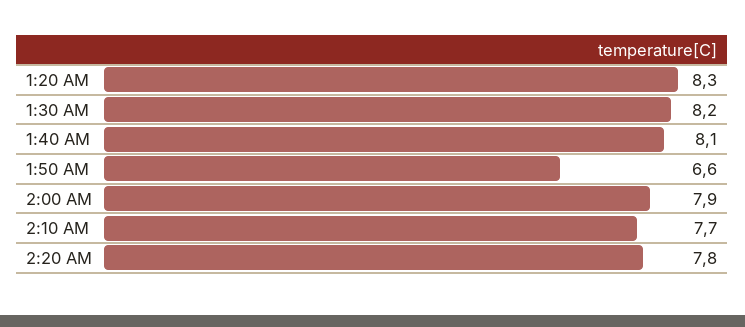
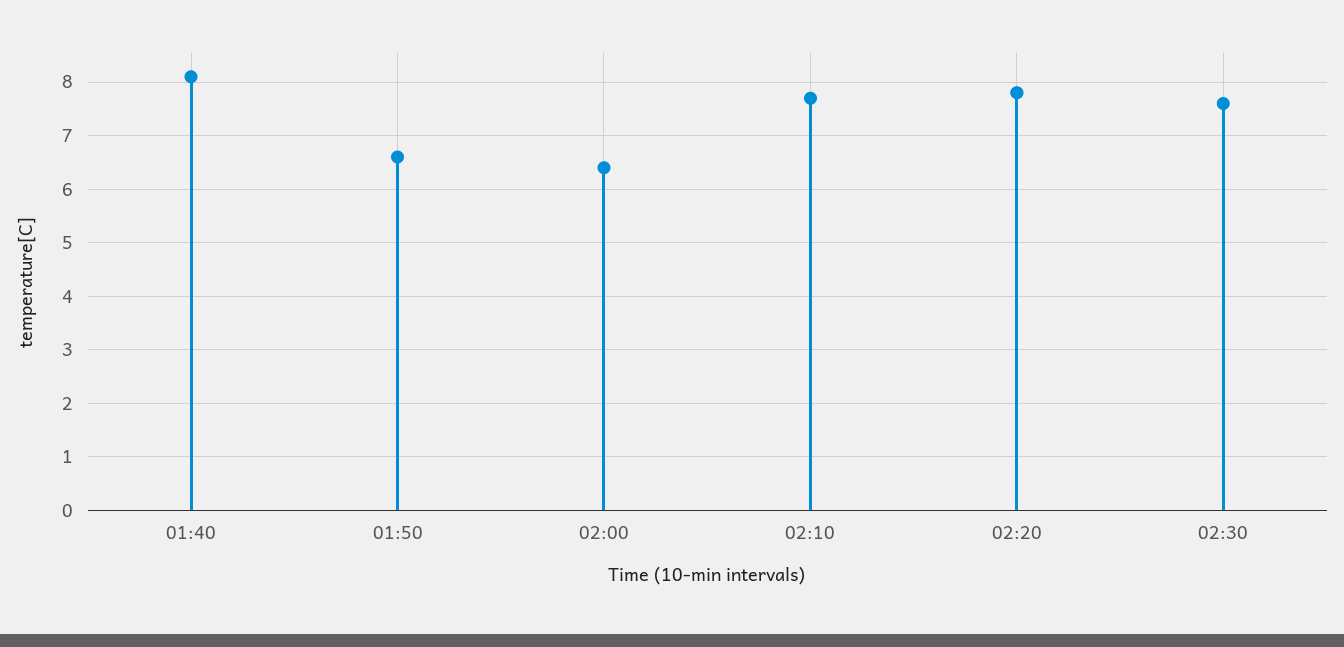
1:20 AM: 8.3 -> none
1:30 AM: 8.2 -> none
2:00 AM: 7.9 -> 6.5
02:30: none -> 7.5

